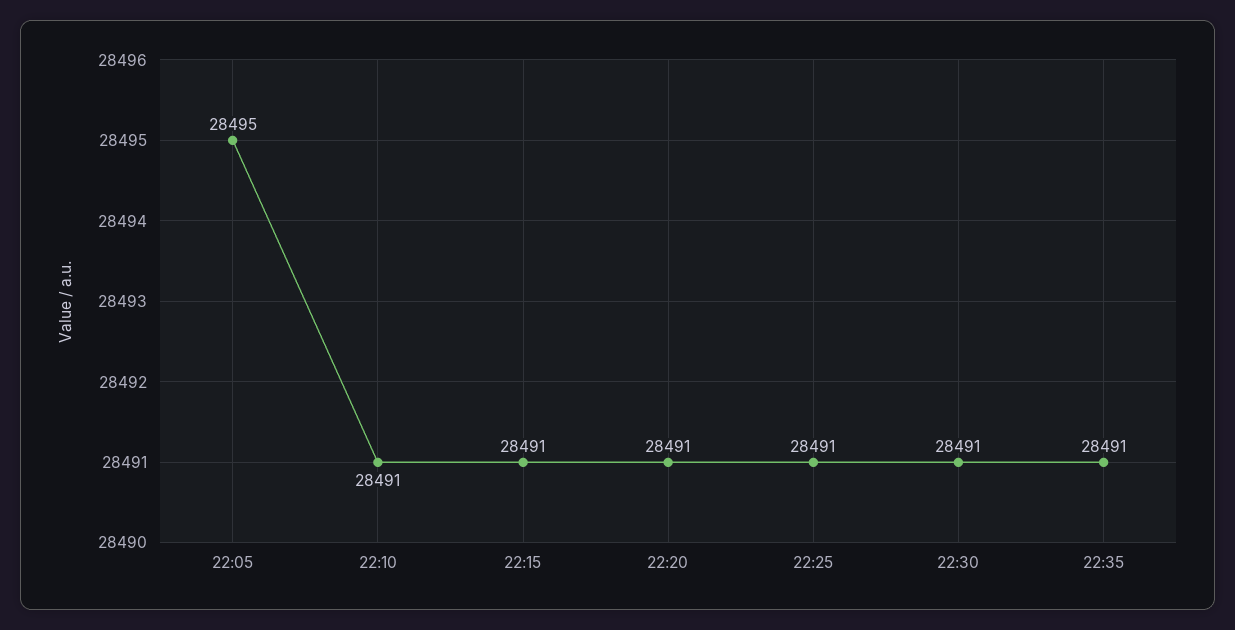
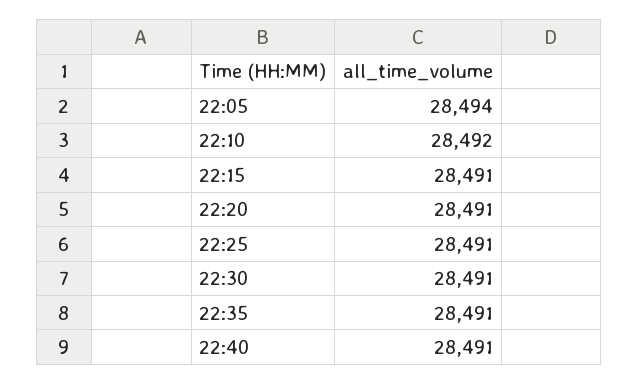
22:05: 28495 -> 28494
22:10: 28491 -> 28492
22:40: none -> 28491

